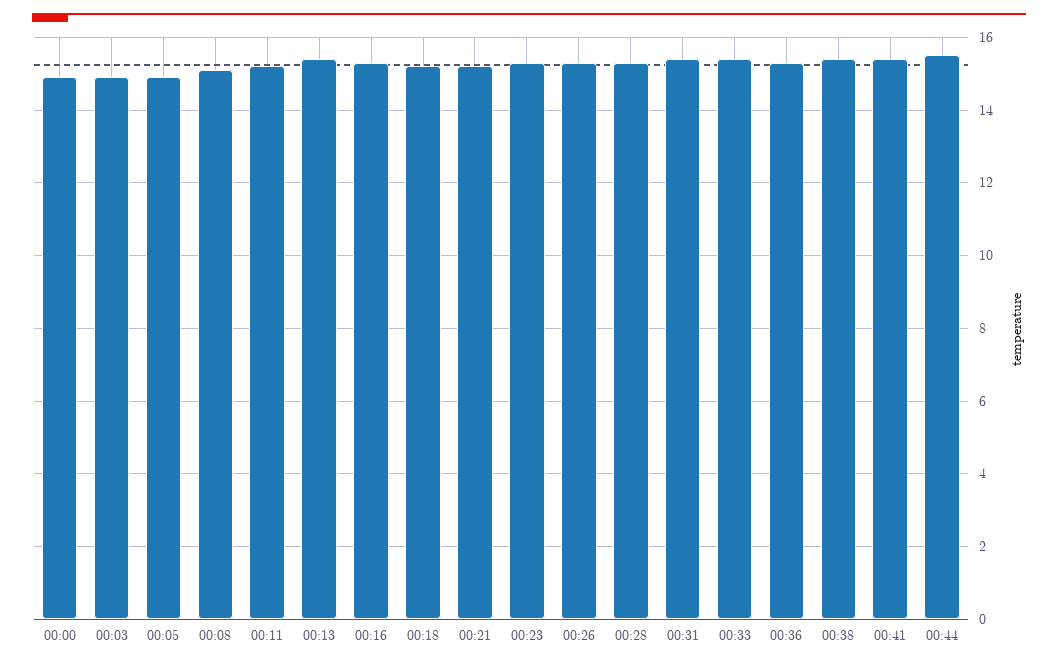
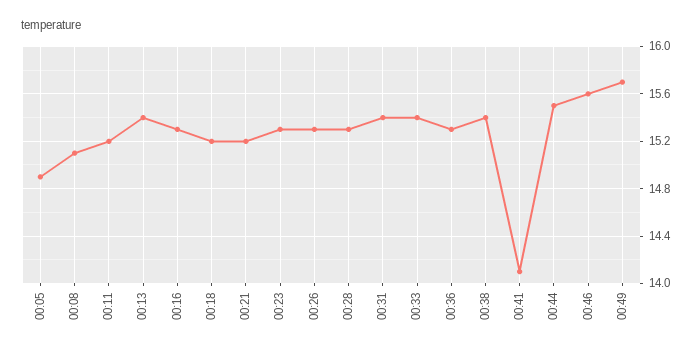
00:00: 15 -> none
00:03: 15 -> none
00:41: 15.5 -> 14.1
00:46: none -> 15.6
00:49: none -> 15.7

